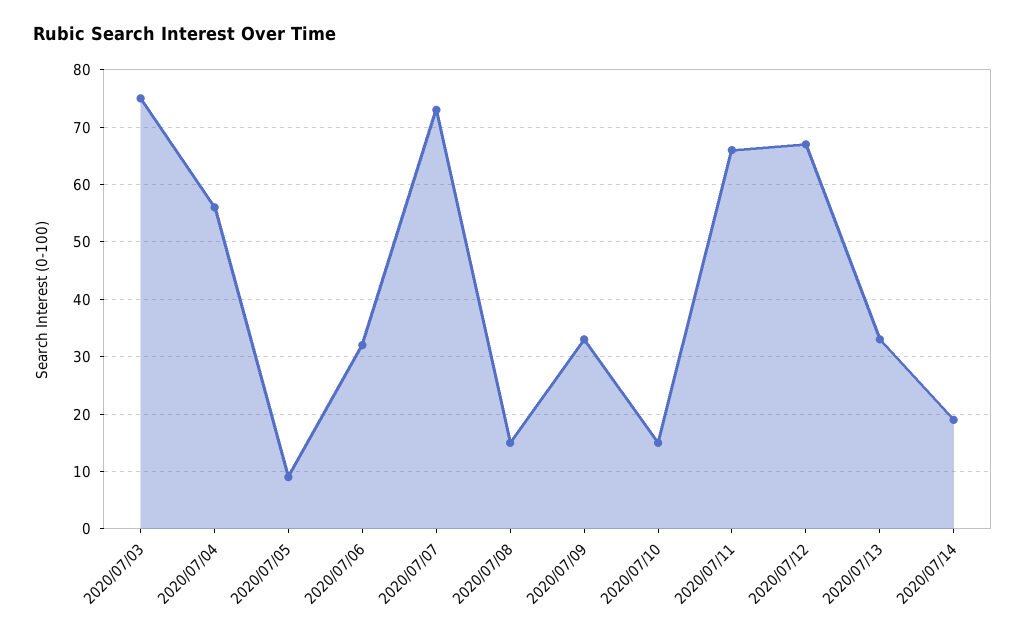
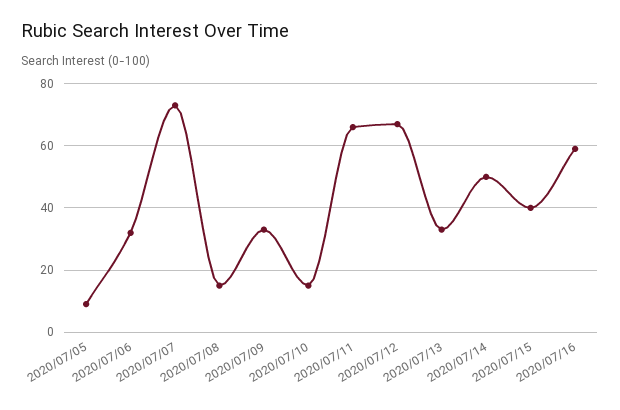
2020/07/03: 75 -> none
2020/07/04: 55 -> none
2020/07/14: 20 -> 50
2020/07/15: none -> 40
2020/07/16: none -> 60

